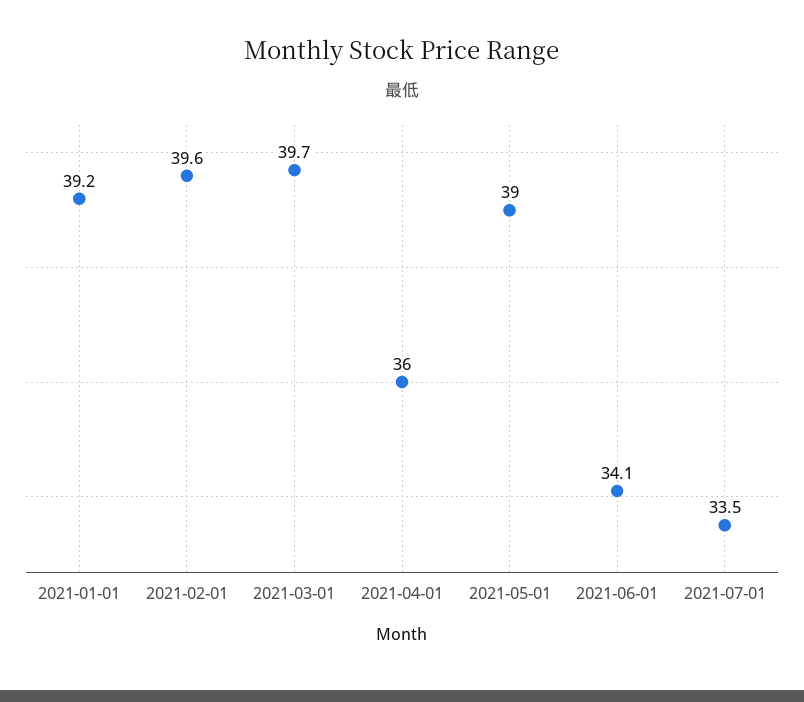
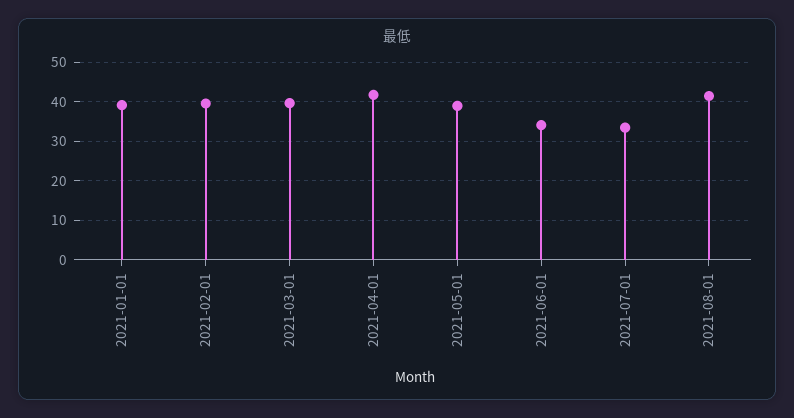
2021-04-01: 36 -> 42
2021-08-01: none -> 42

